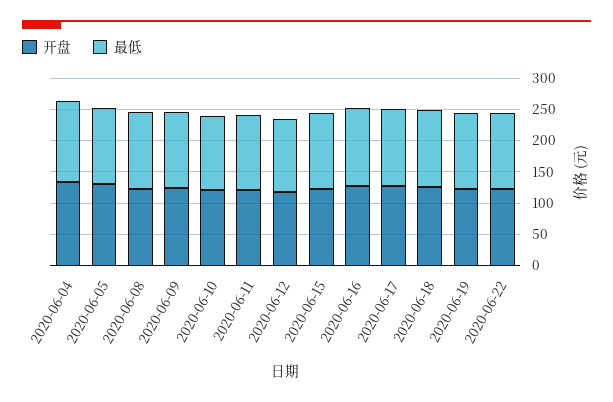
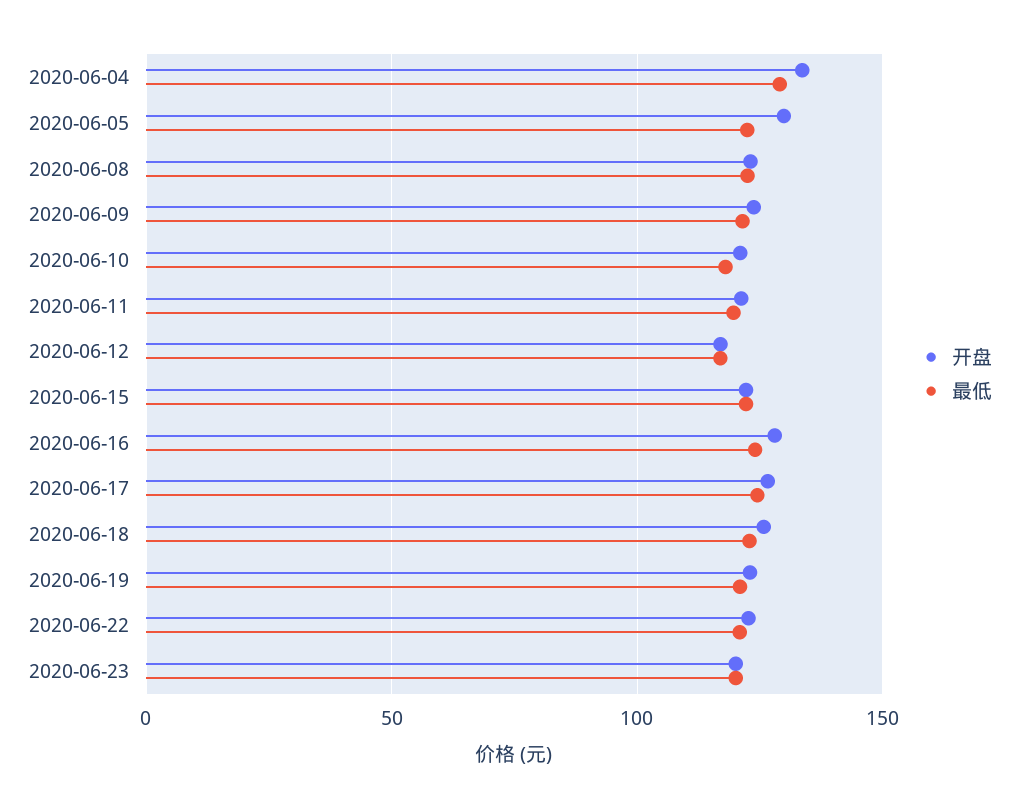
开盘, 2020-06-23: none -> 120
最低, 2020-06-23: none -> 120

